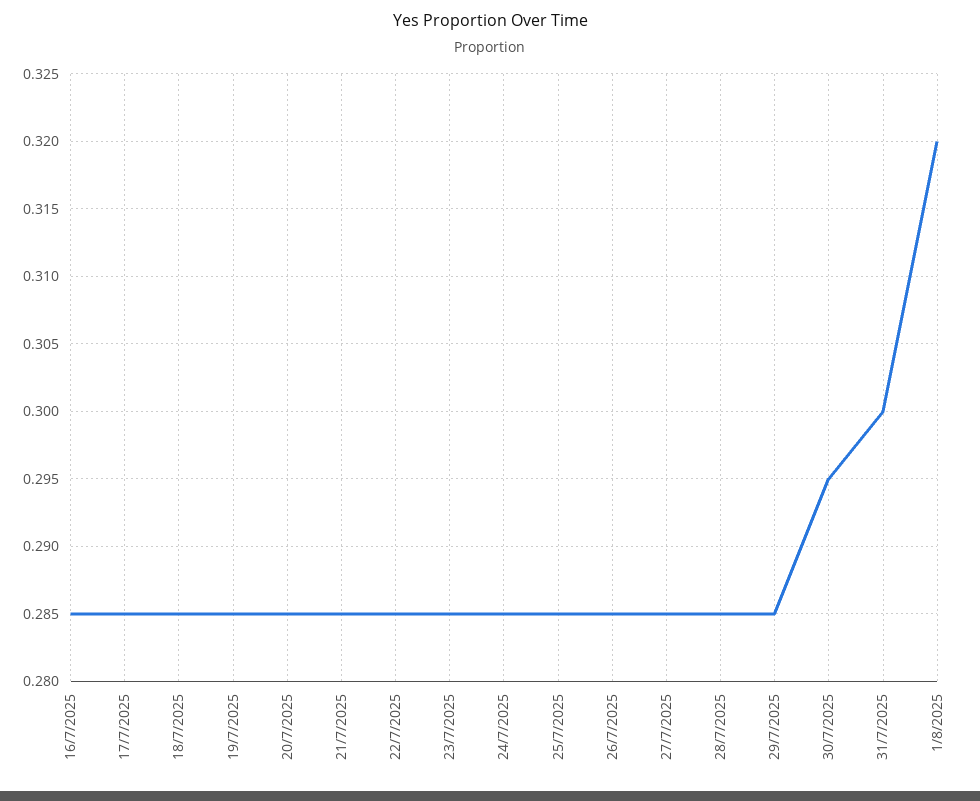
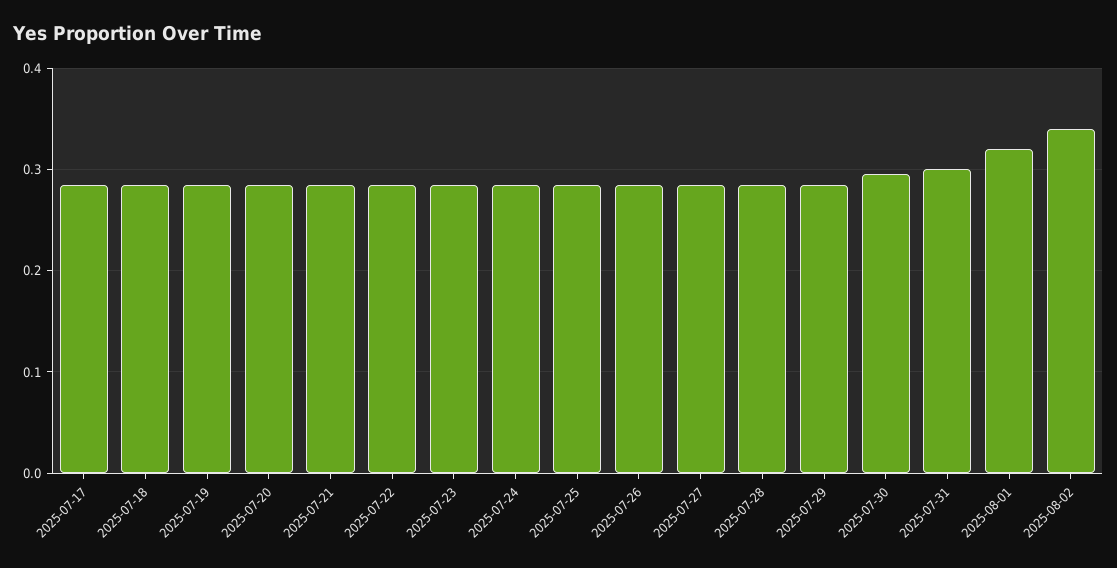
16/7/2025: 0.285 -> none
2025-08-02: none -> 0.34

